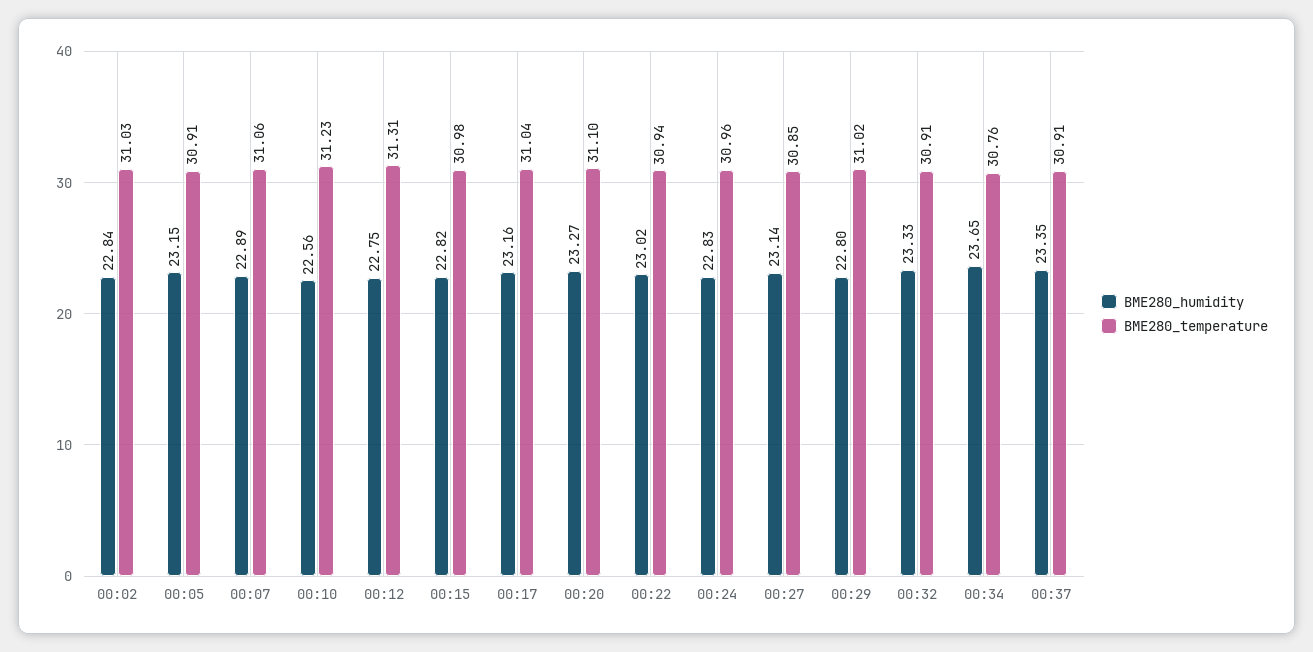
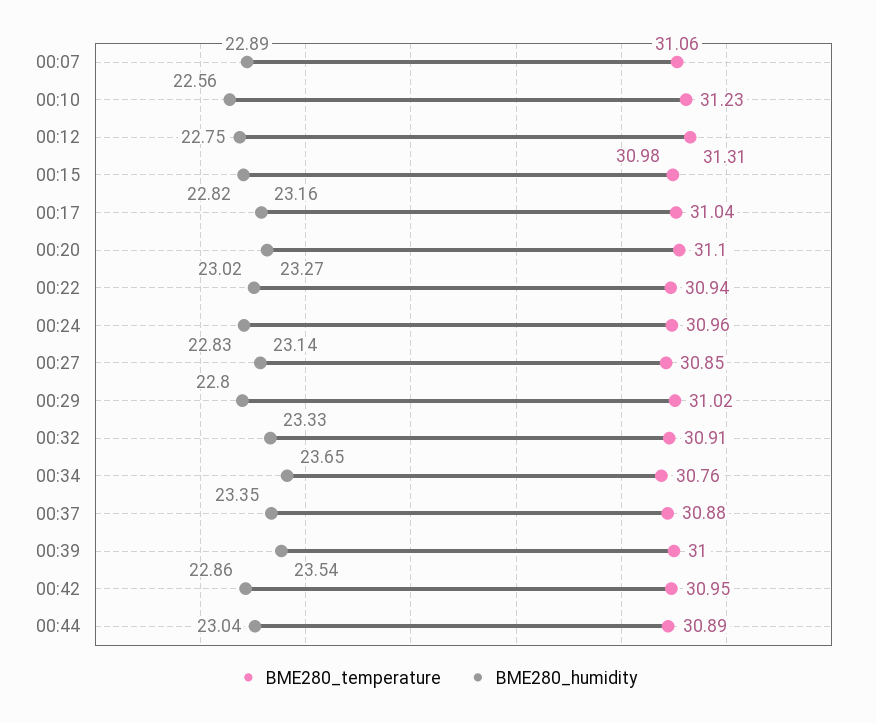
BME280_humidity, 00:02: 22.84 -> none
BME280_temperature, 00:02: 31.03 -> none
BME280_humidity, 00:05: 23.15 -> none
BME280_temperature, 00:05: 30.91 -> none
BME280_temperature, 00:37: 30.91 -> 30.88
BME280_temperature, 00:39: none -> 31
BME280_humidity, 00:39: none -> 23.54
BME280_temperature, 00:42: none -> 30.95
BME280_humidity, 00:42: none -> 22.86
BME280_temperature, 00:44: none -> 30.89
BME280_humidity, 00:44: none -> 23.04

